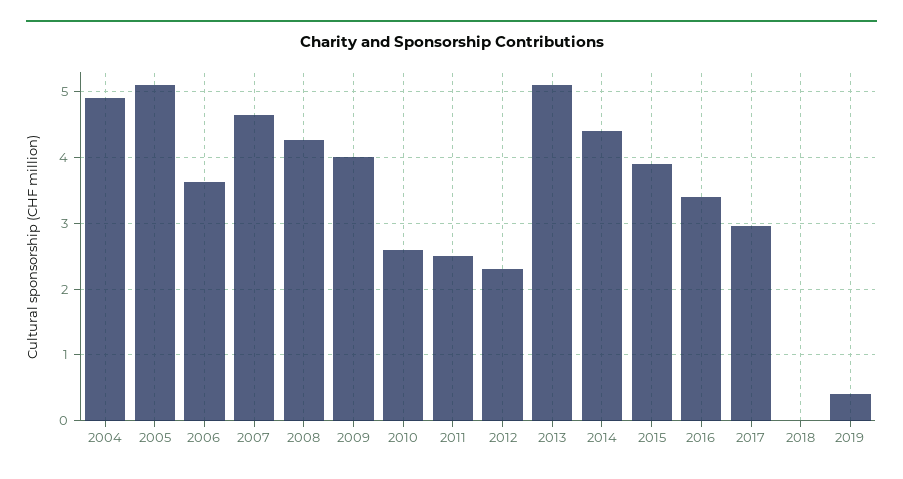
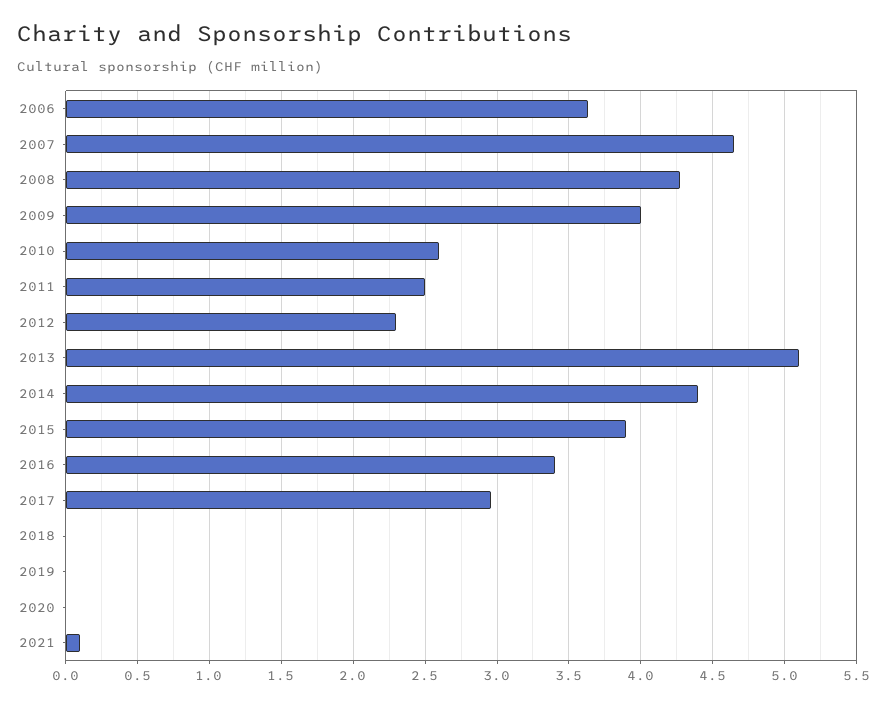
2004: 4.9 -> none
2005: 5.1 -> none
2019: 0.4 -> 0
2020: none -> 0
2021: none -> 0.1

